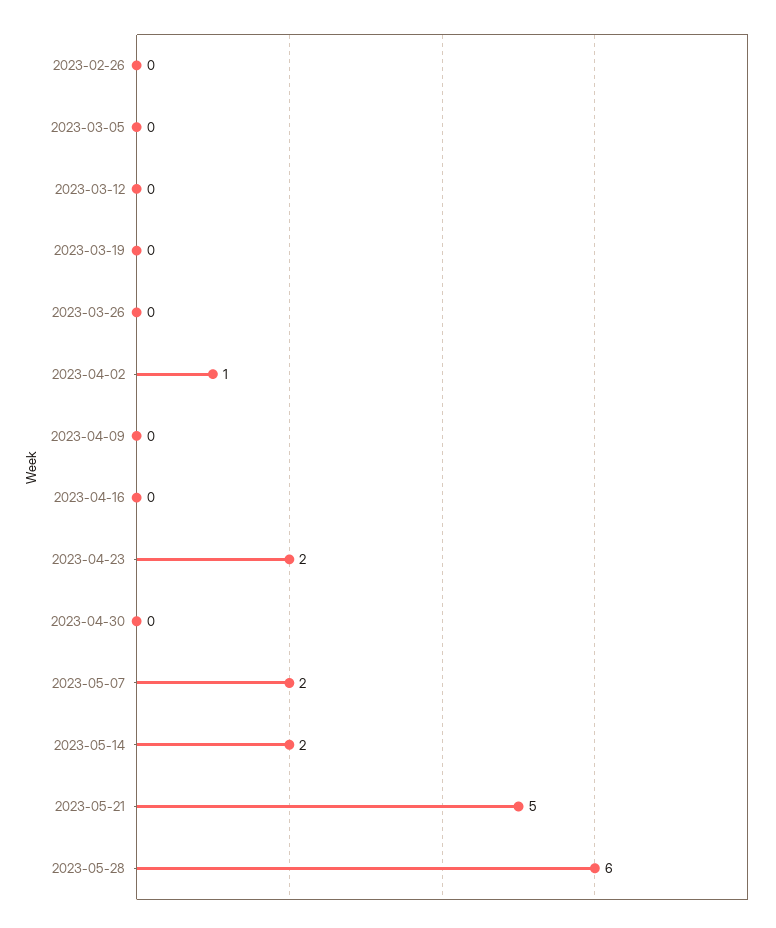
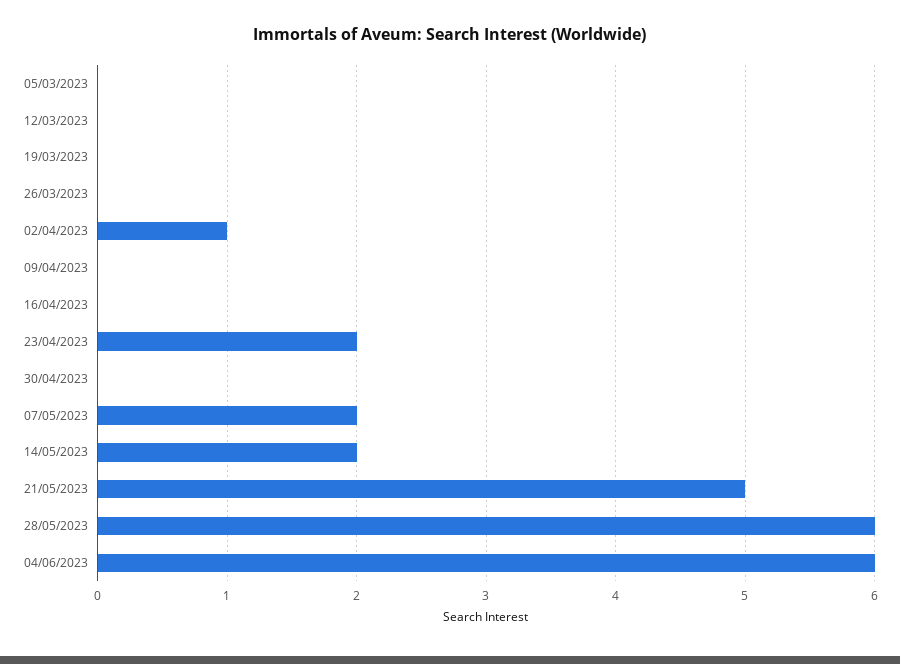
2023-02-26: 0 -> none
04/06/2023: none -> 6

